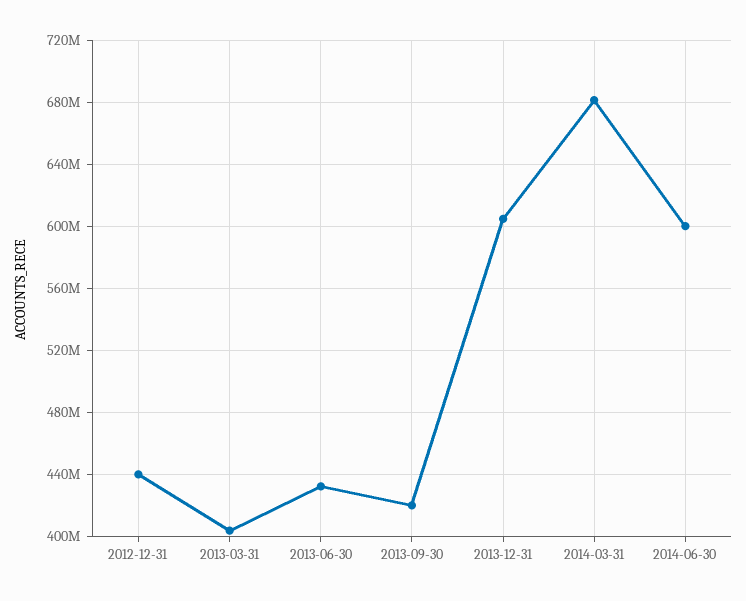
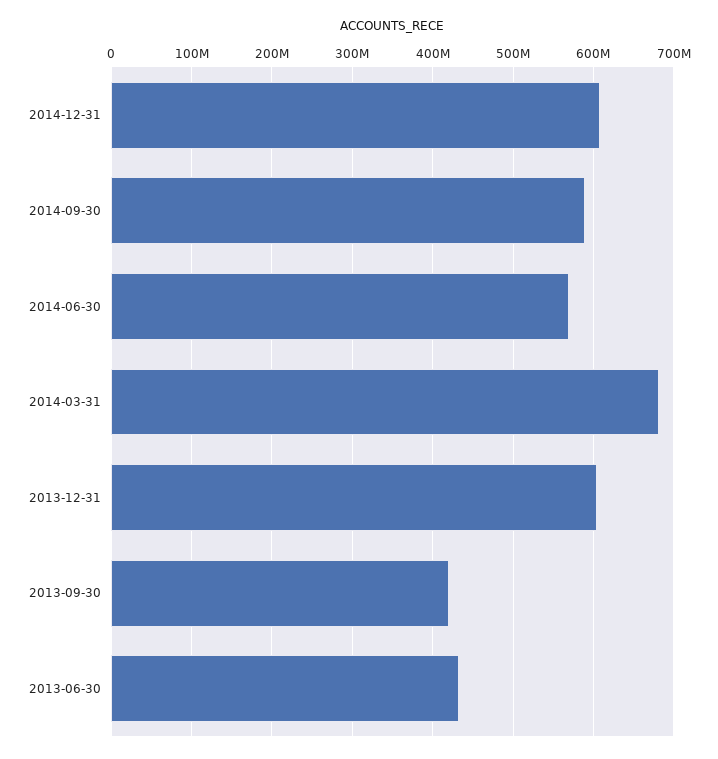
2012-12-31: 440000000 -> none
2013-03-31: 405000000 -> none
2014-06-30: 600000000 -> 570000000
2014-12-31: none -> 610000000
2014-09-30: none -> 590000000

